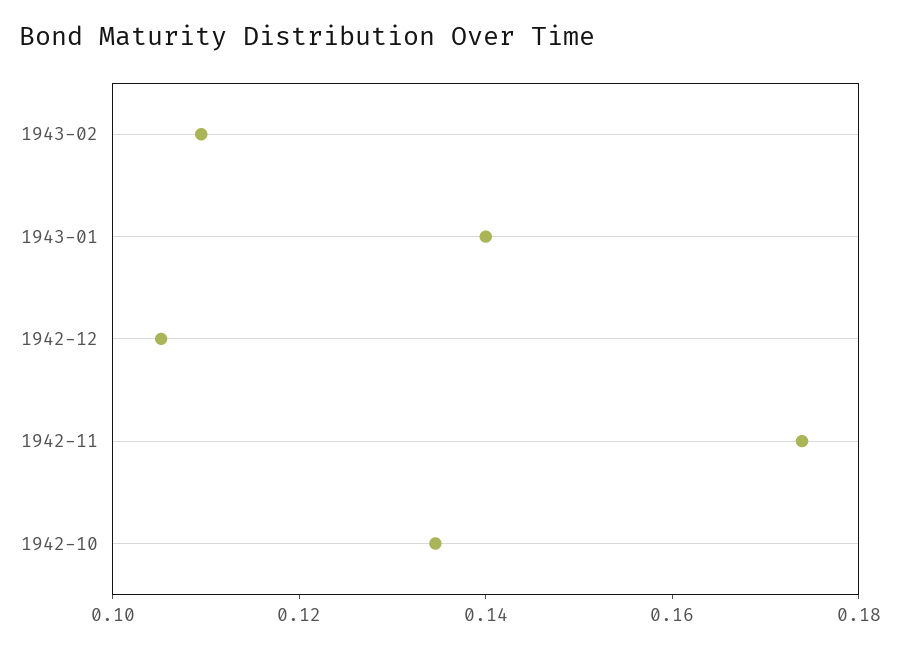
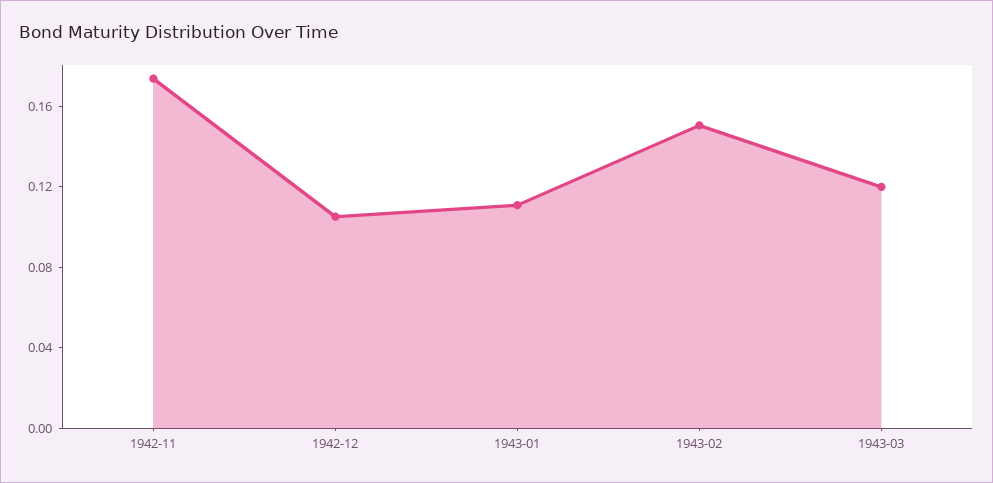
1943-02: 0.11 -> 0.15
1943-01: 0.14 -> 0.11
1942-10: 0.135 -> none
1943-03: none -> 0.12

